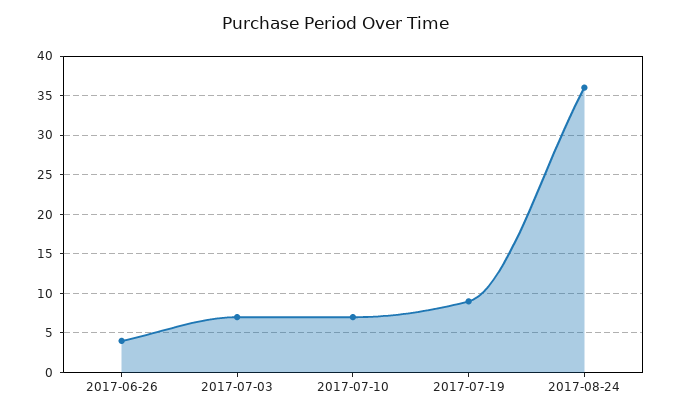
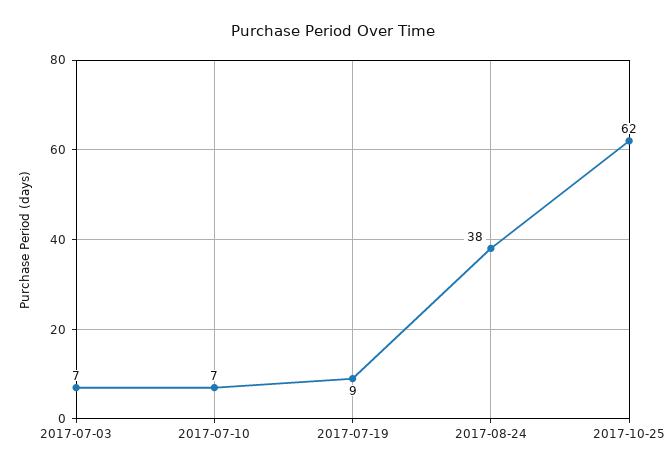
2017-06-26: 4 -> none
2017-08-24: 36 -> 38
2017-10-25: none -> 62

